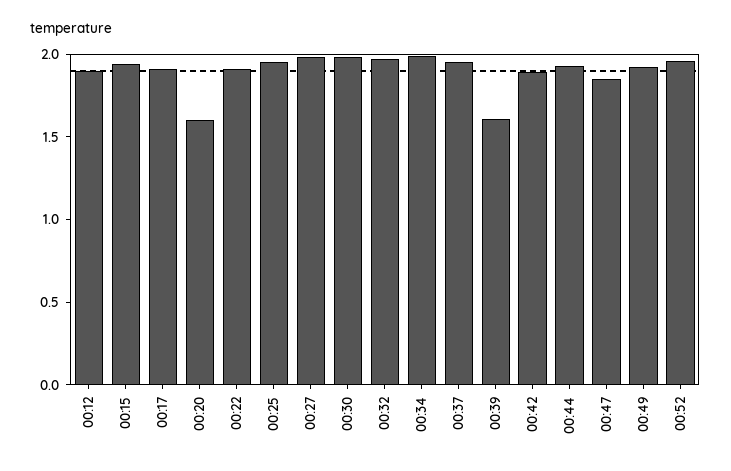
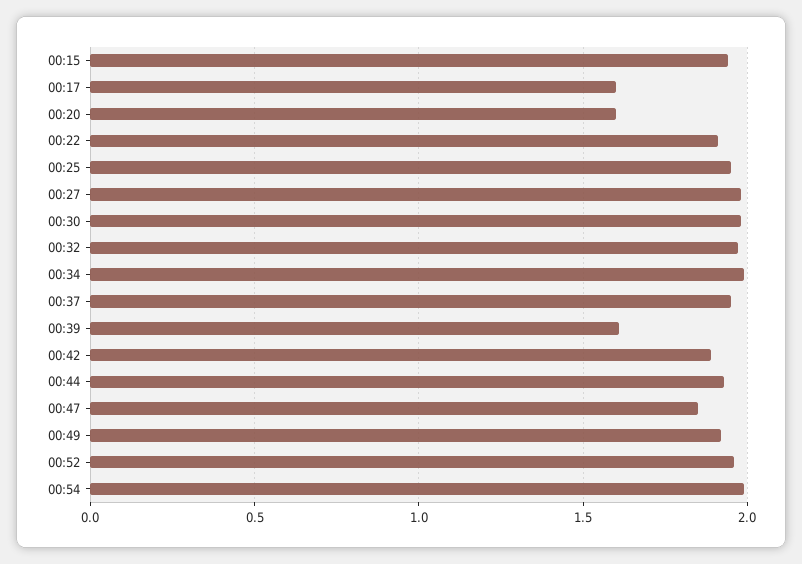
00:12: 1.9 -> none
00:17: 1.9 -> 1.6
00:54: none -> 2

